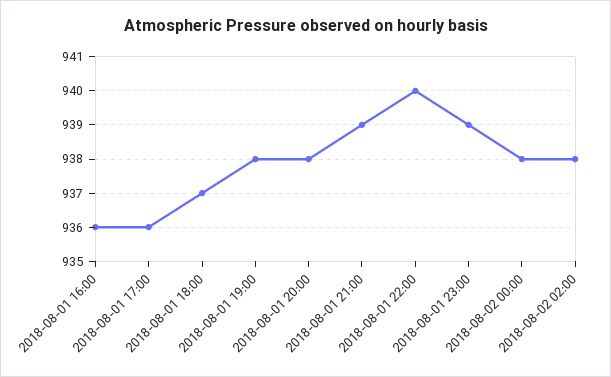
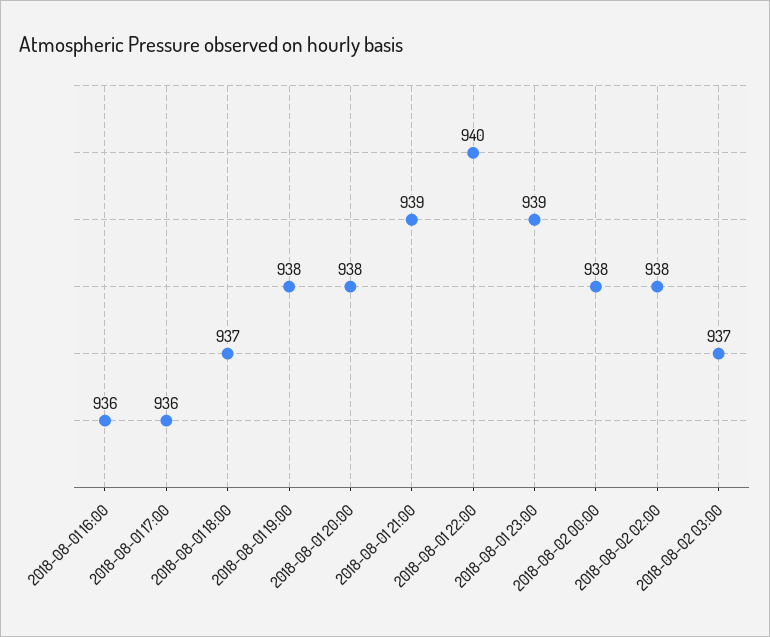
2018-08-02 03:00: none -> 937

